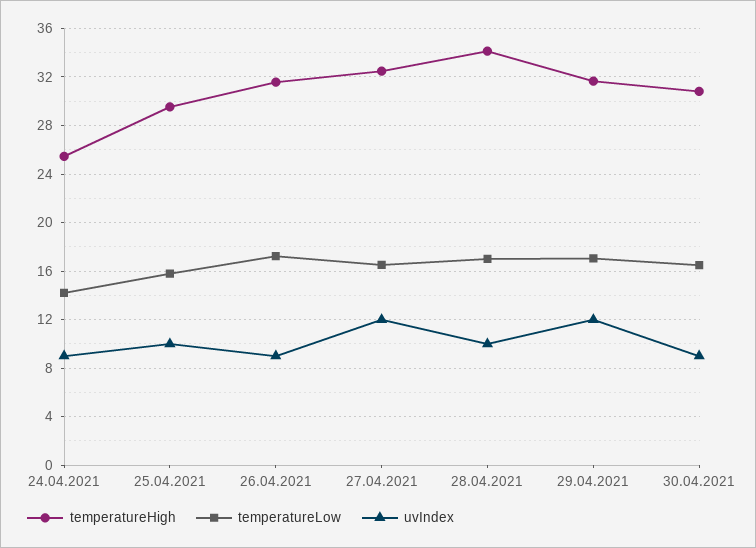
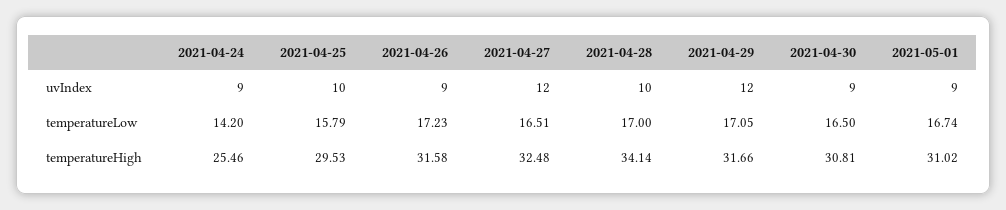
uvIndex, 2021-05-01: none -> 9
temperatureLow, 2021-05-01: none -> 16.74
temperatureHigh, 2021-05-01: none -> 31.02

